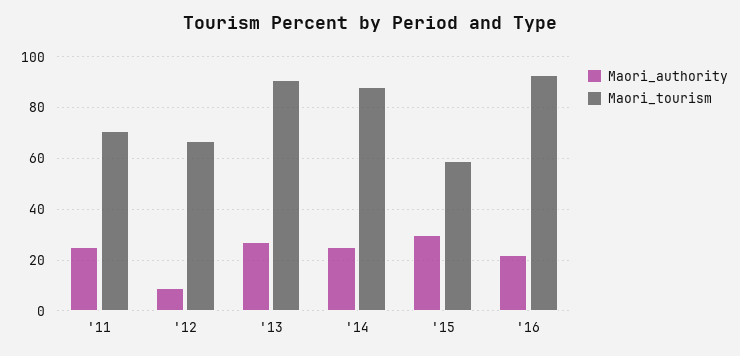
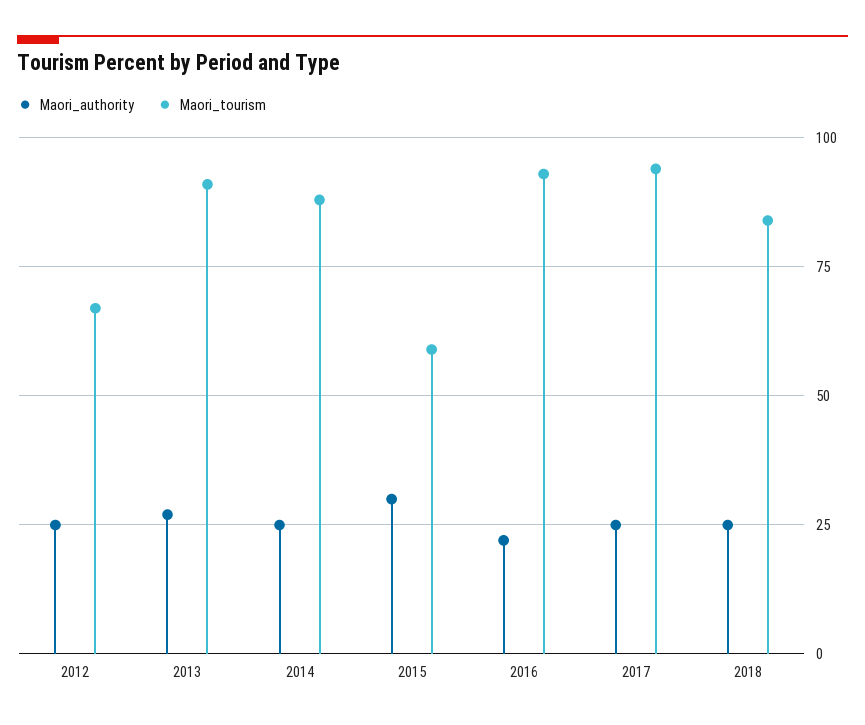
Maori_authority, '11: 25 -> none
Maori_tourism, '11: 70 -> none
Maori_authority, '12: 10 -> 25
Maori_authority, 2017: none -> 25
Maori_tourism, 2017: none -> 95
Maori_authority, 2018: none -> 25
Maori_tourism, 2018: none -> 85

